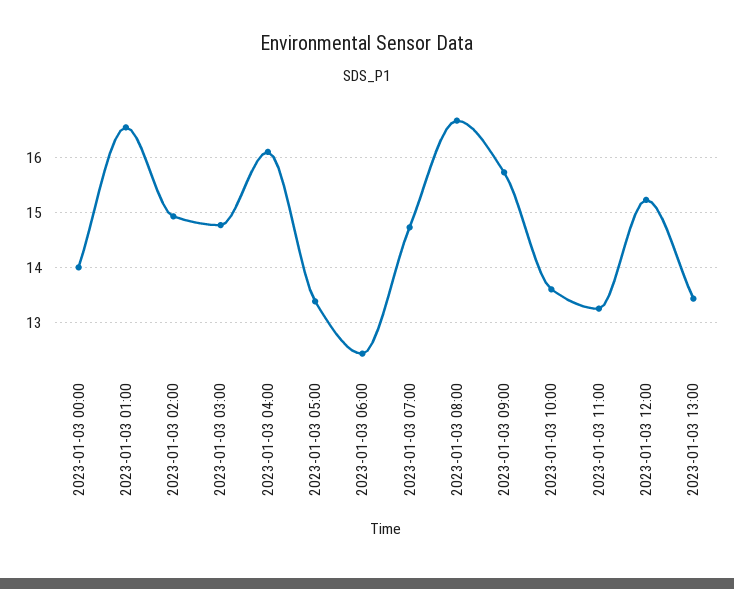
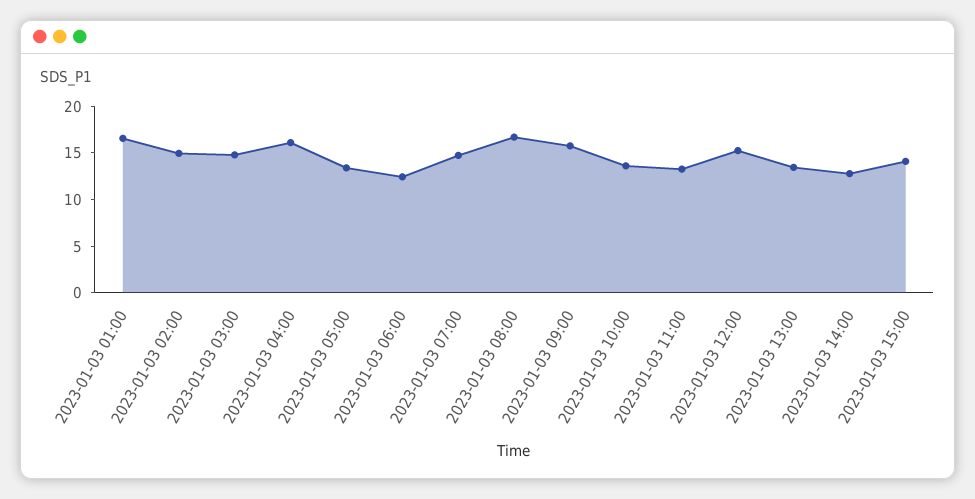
2023-01-03 00:00: 14 -> none
2023-01-03 14:00: none -> 13
2023-01-03 15:00: none -> 14

